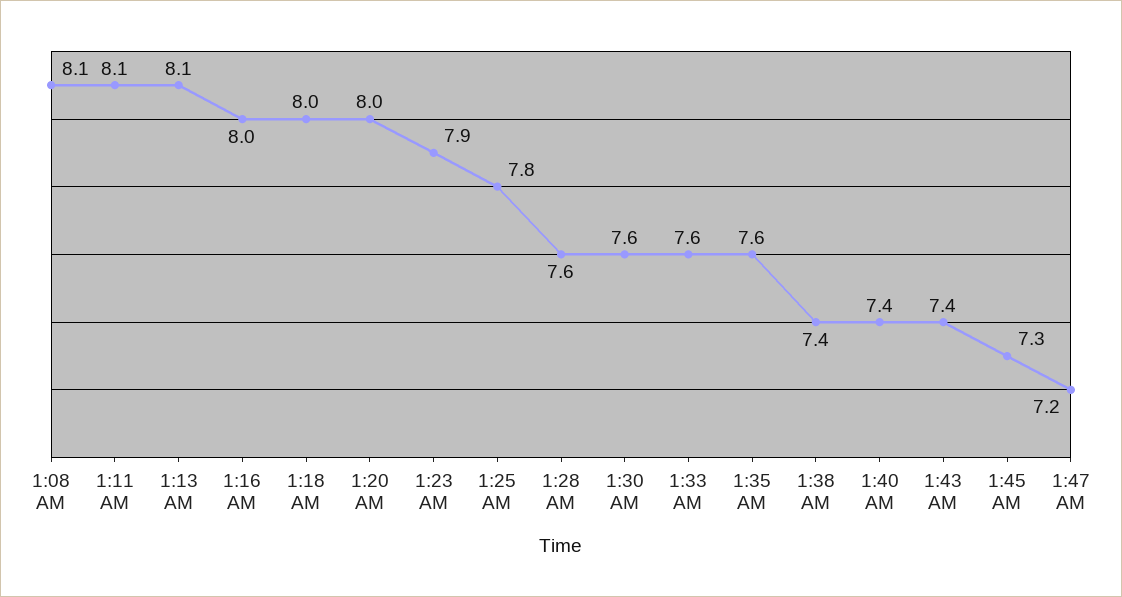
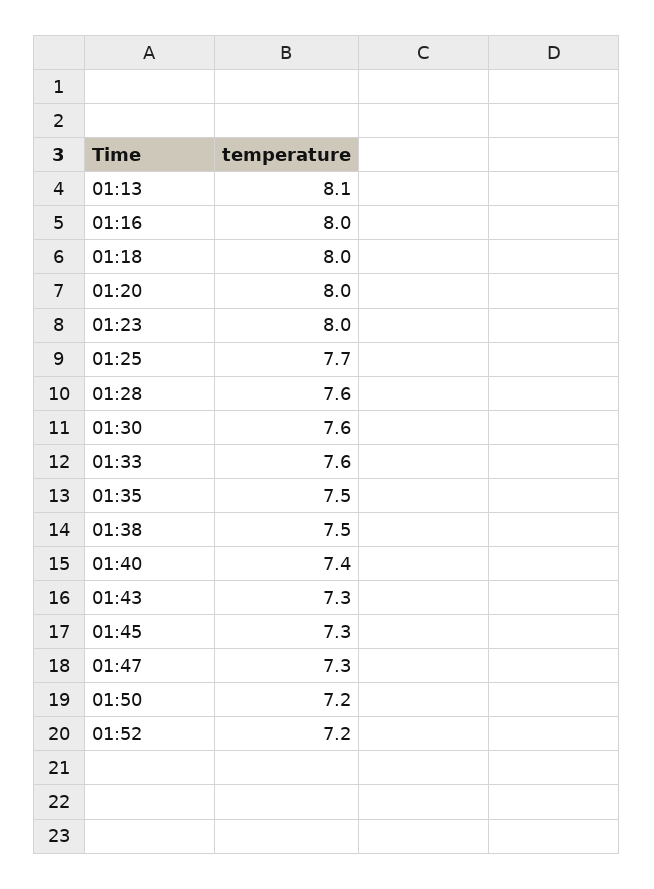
1:08 AM: 8.1 -> none
1:11 AM: 8.1 -> none
1:23 AM: 7.9 -> 8
1:25 AM: 7.8 -> 7.7
1:35 AM: 7.6 -> 7.5
1:38 AM: 7.4 -> 7.5
1:43 AM: 7.4 -> 7.3
1:47 AM: 7.2 -> 7.3
01:50: none -> 7.2
01:52: none -> 7.2

